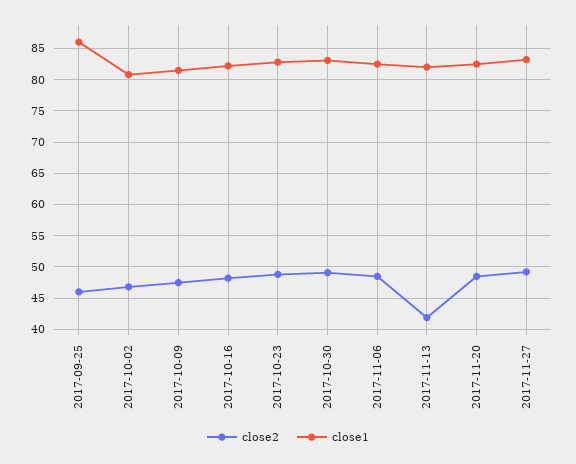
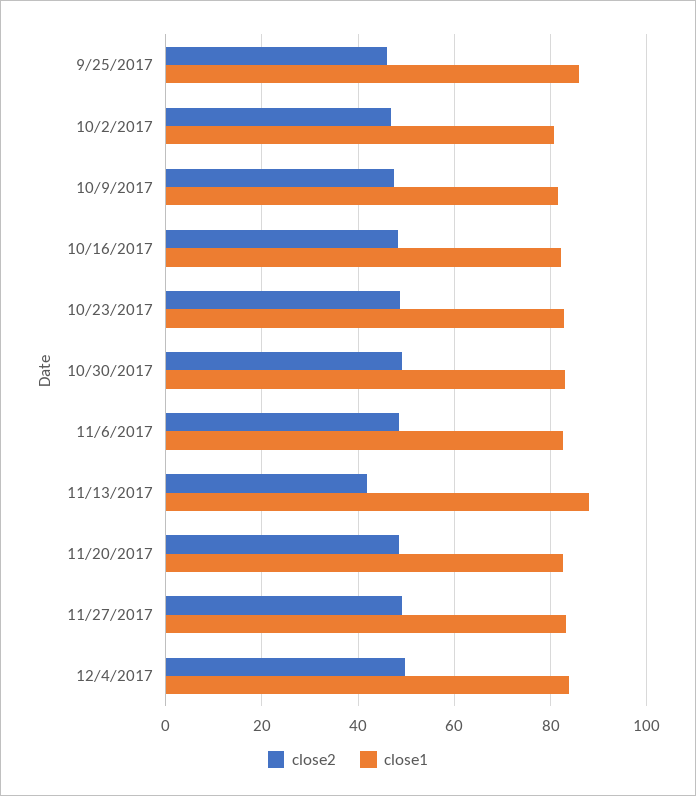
close1, 2017-11-13: 82 -> 88
close2, 12/4/2017: none -> 50
close1, 12/4/2017: none -> 84

